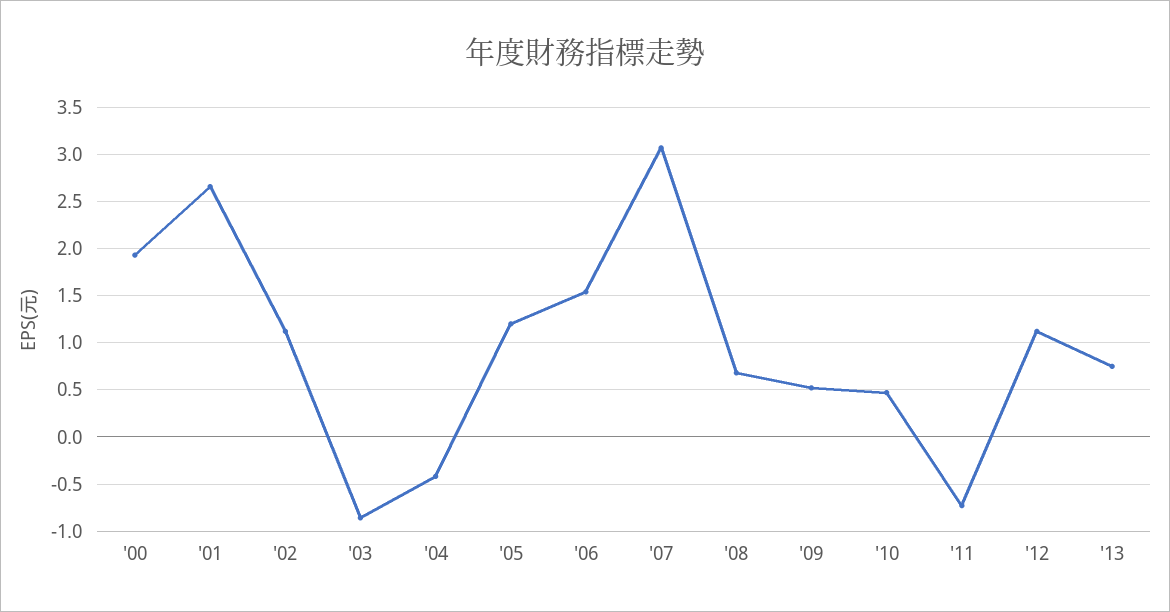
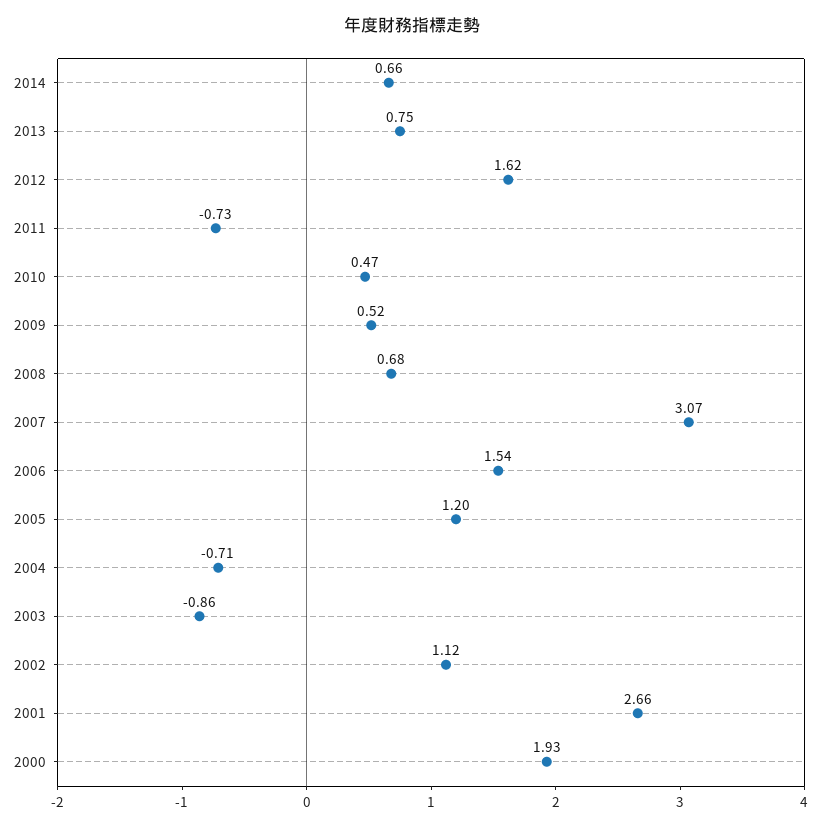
'04: -0.4 -> -0.71
'12: 1.1 -> 1.62
2014: none -> 0.66

